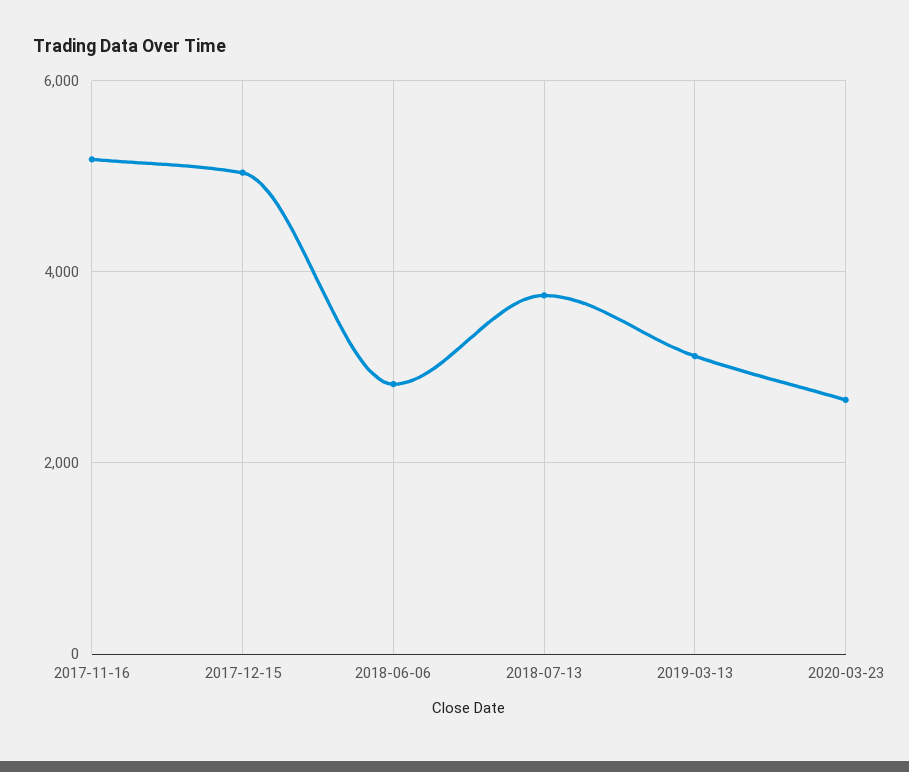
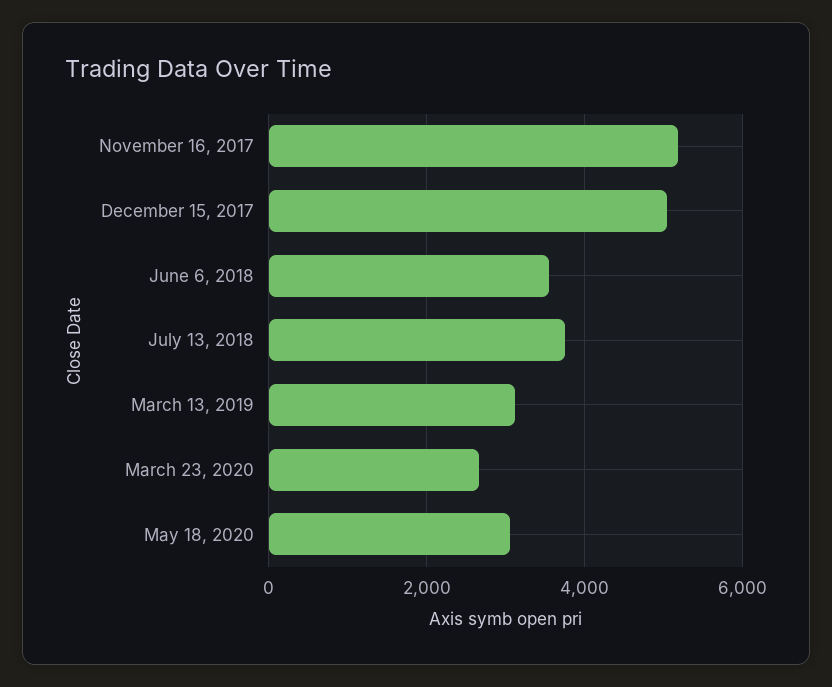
2018-06-06: 2800 -> 3600
May 18, 2020: none -> 3000

